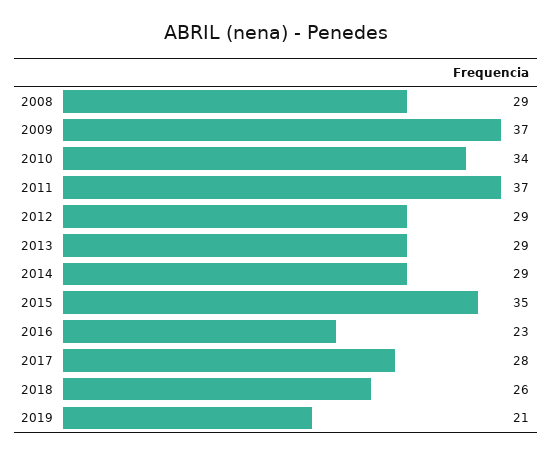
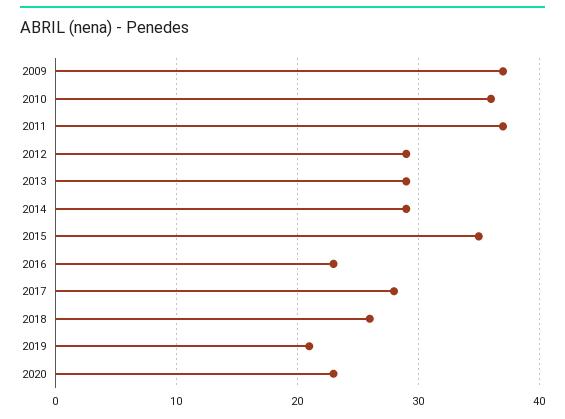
2008: 29 -> none
2010: 34 -> 36
2020: none -> 23

